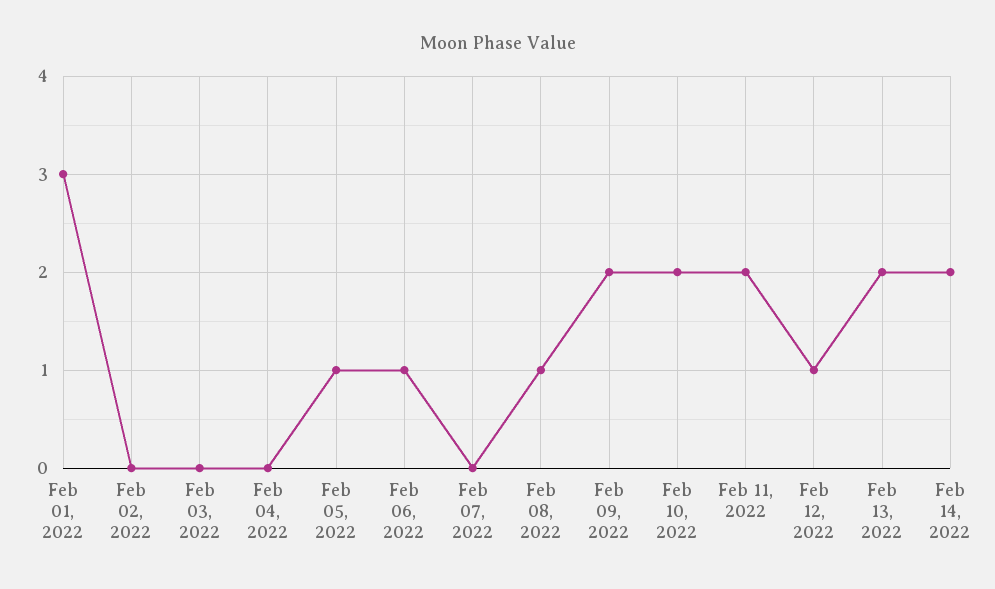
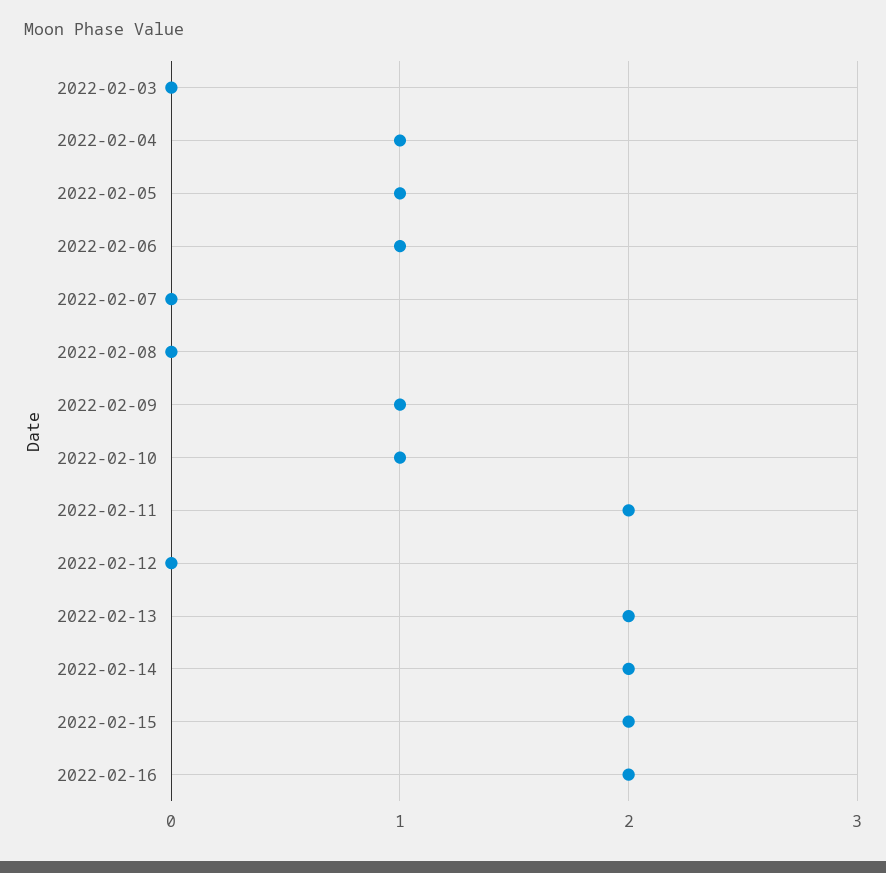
Feb 01, 2022: 3 -> none
Feb 02, 2022: 0 -> none
Feb 04, 2022: 0 -> 1
Feb 08, 2022: 1 -> 0
Feb 09, 2022: 2 -> 1
Feb 10, 2022: 2 -> 1
Feb 12, 2022: 1 -> 0
2022-02-15: none -> 2
2022-02-16: none -> 2

